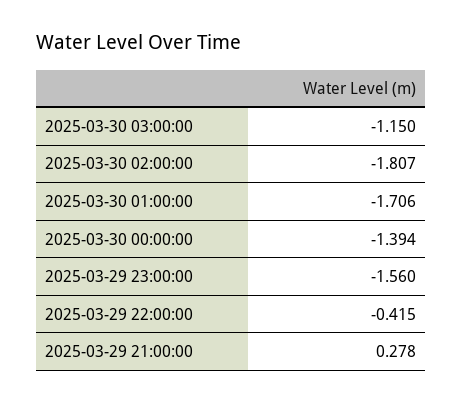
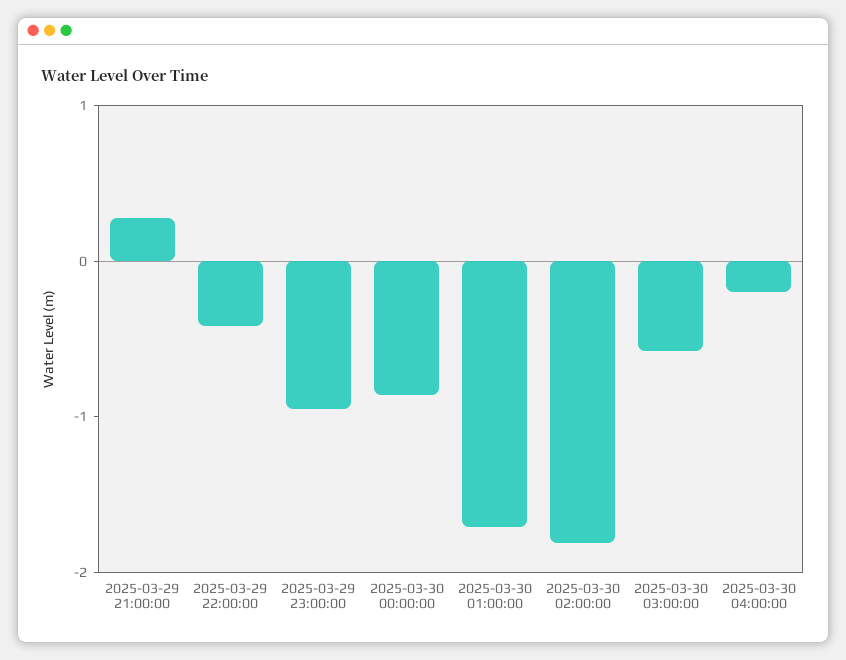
2025-03-30 03:00:00: -1.15 -> -0.6
2025-03-30 00:00:00: -1.394 -> -0.8
2025-03-29 23:00:00: -1.56 -> -1
2025-03-30 04:00:00: none -> -0.2

